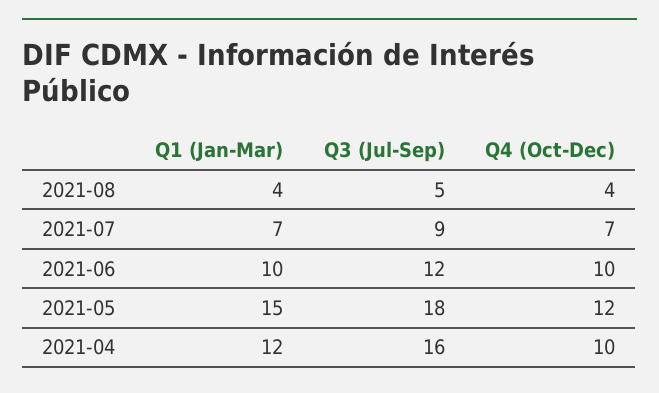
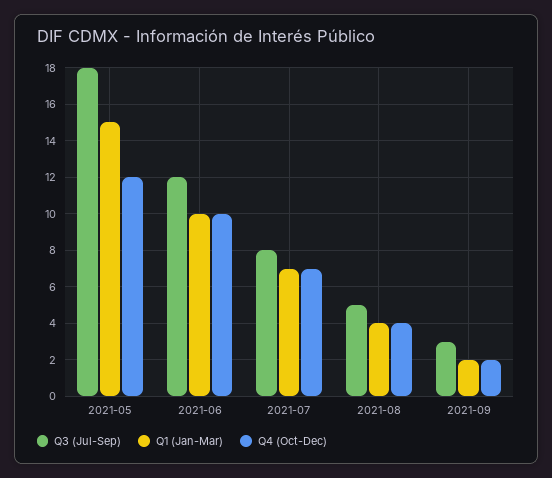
Q3 (Jul-Sep), 2021-07: 9 -> 8
Q1 (Jan-Mar), 2021-04: 12 -> none
Q3 (Jul-Sep), 2021-04: 16 -> none
Q4 (Oct-Dec), 2021-04: 10 -> none
Q3 (Jul-Sep), 2021-09: none -> 3
Q1 (Jan-Mar), 2021-09: none -> 2
Q4 (Oct-Dec), 2021-09: none -> 2

